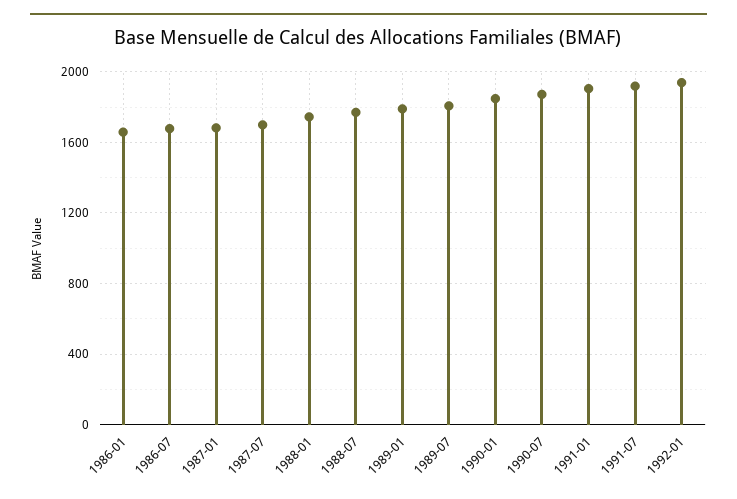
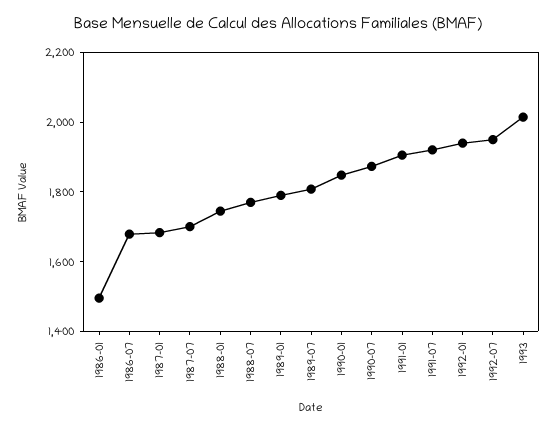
1986-01: 1650 -> 1500
1992-07: none -> 1950
1993: none -> 2000

